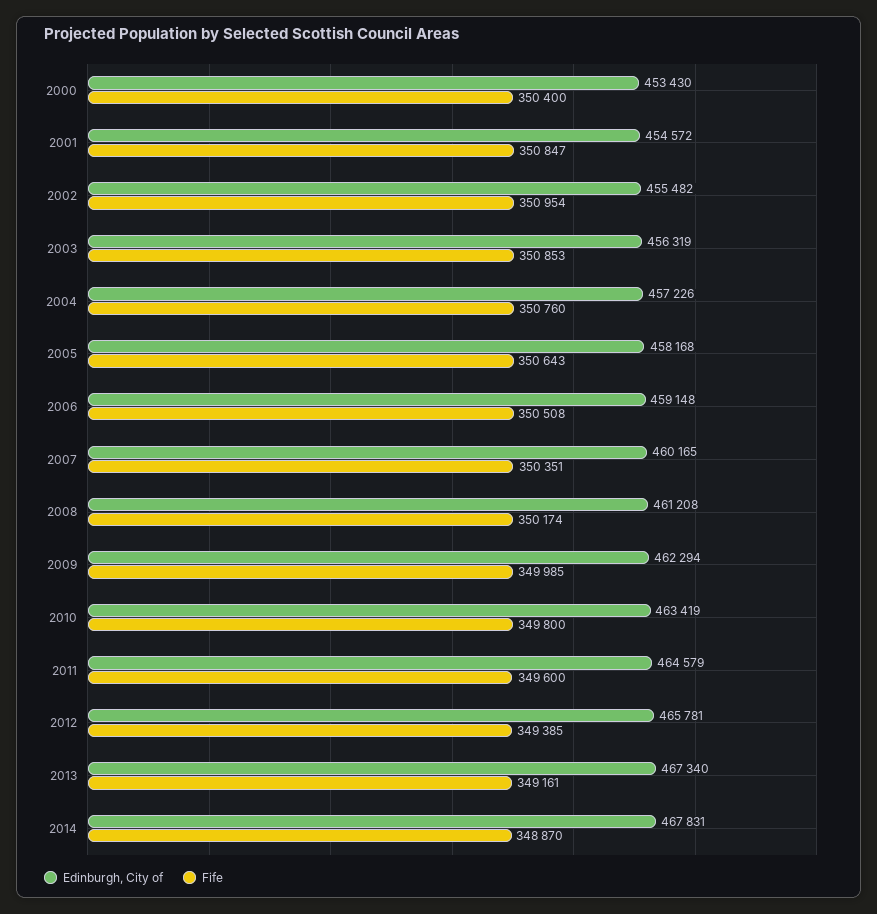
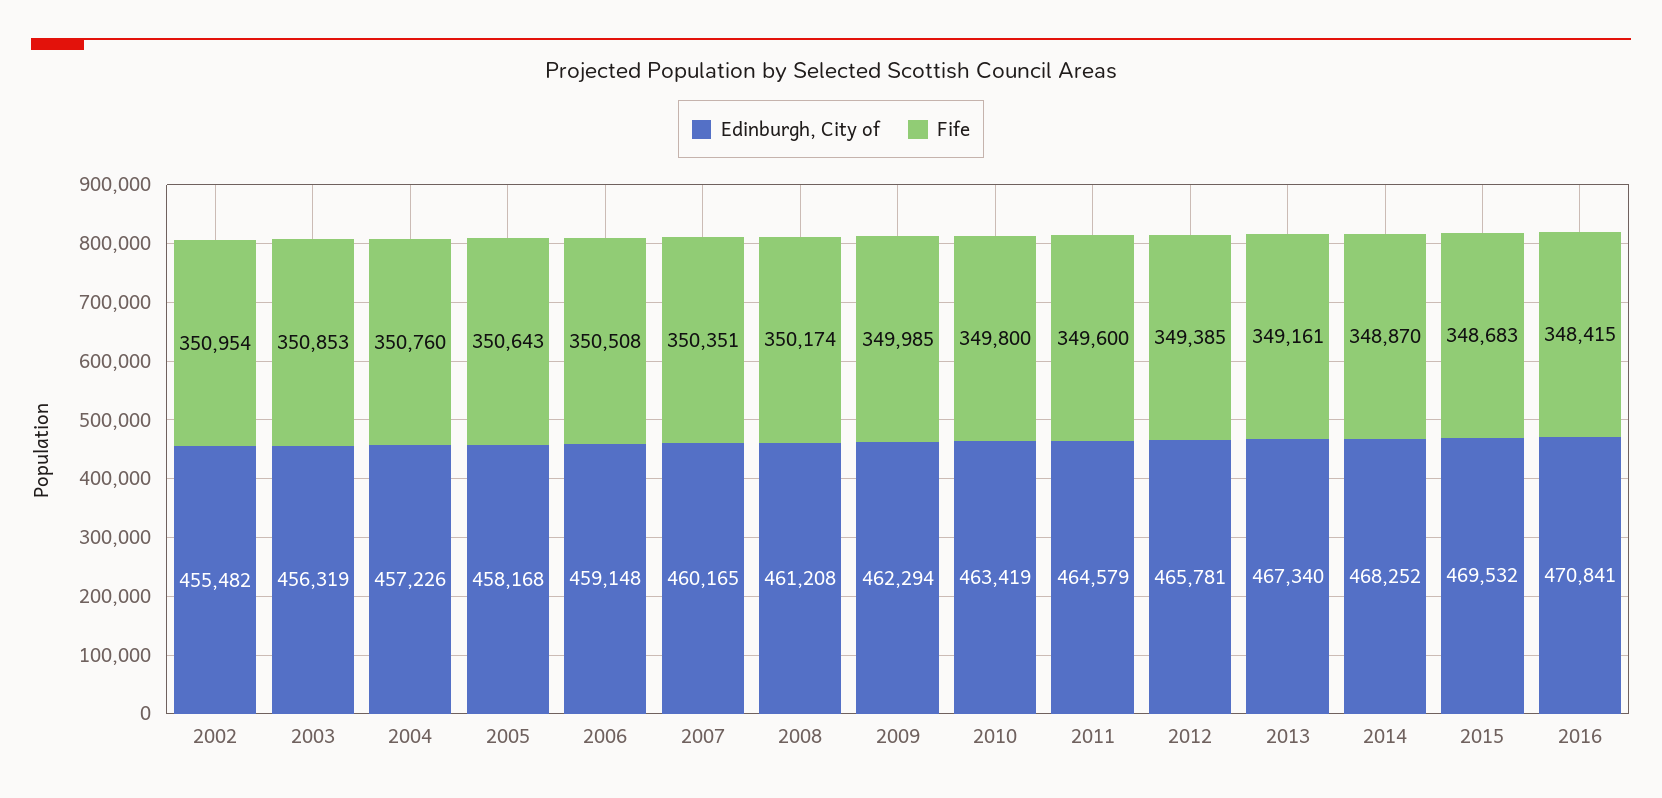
Edinburgh, City of, 2000: 453430 -> none
Fife, 2000: 350400 -> none
Edinburgh, City of, 2001: 454572 -> none
Fife, 2001: 350847 -> none
Edinburgh, City of, 2014: 467831 -> 468252
Edinburgh, City of, 2015: none -> 469532
Fife, 2015: none -> 348683
Edinburgh, City of, 2016: none -> 470841
Fife, 2016: none -> 348415

